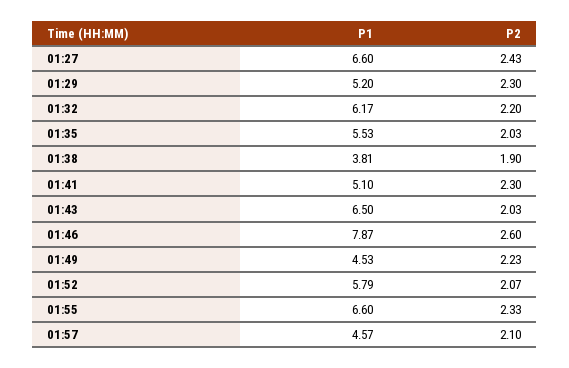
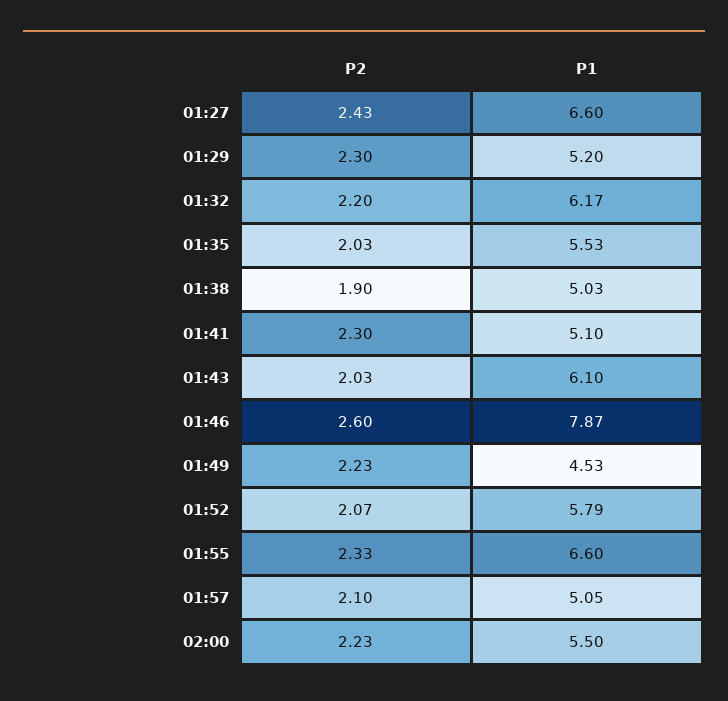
P1, 01:38: 3.81 -> 5.03
P1, 01:43: 6.5 -> 6.1
P1, 01:57: 4.57 -> 5.05
P2, 02:00: none -> 2.23
P1, 02:00: none -> 5.5

